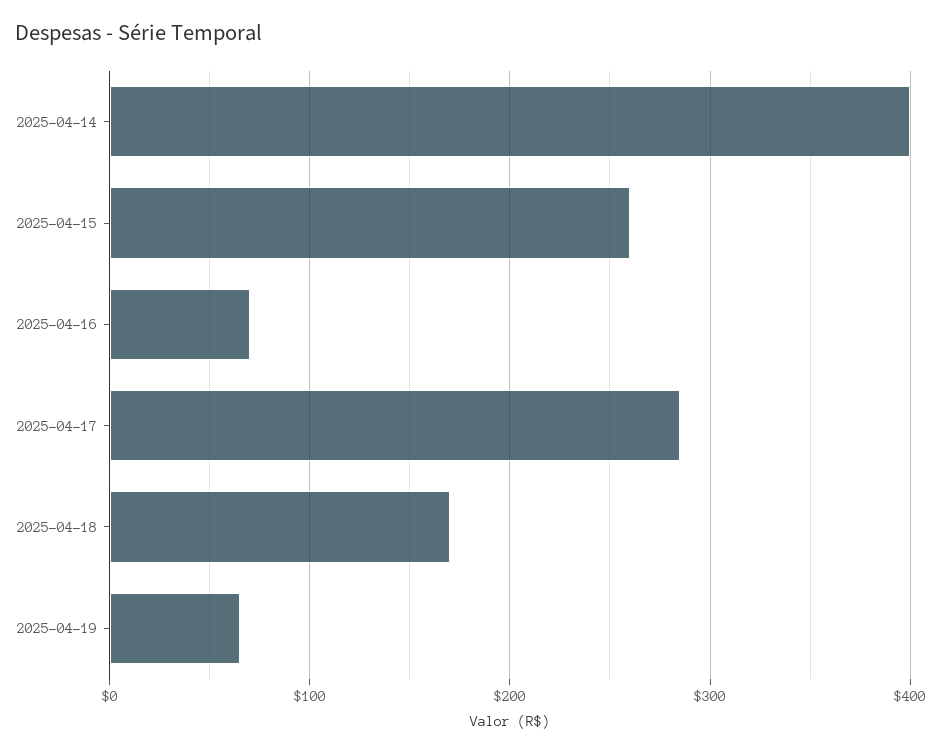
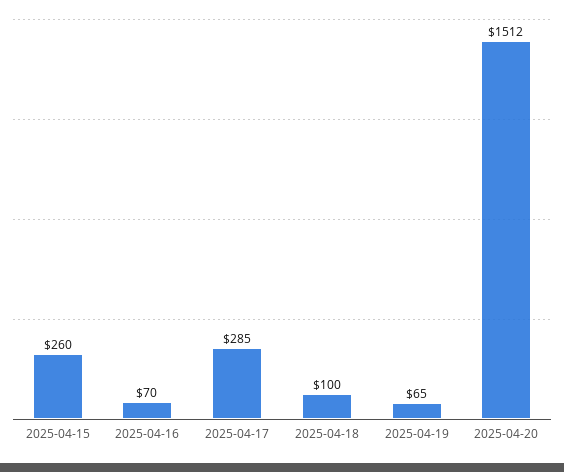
2025-04-14: 400 -> none
2025-04-18: 170 -> 100
2025-04-20: none -> 1512

